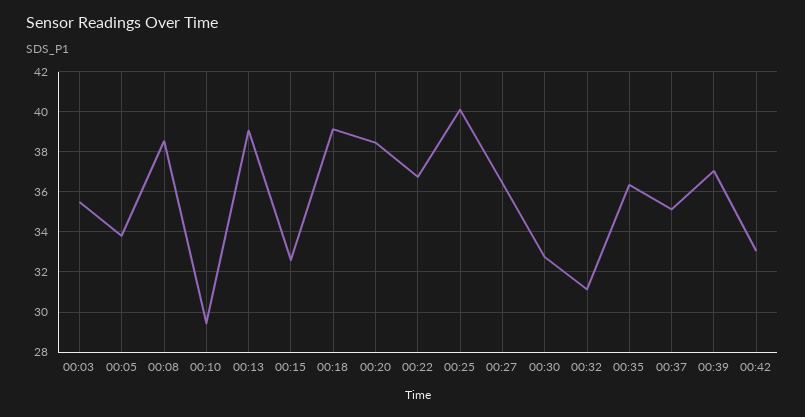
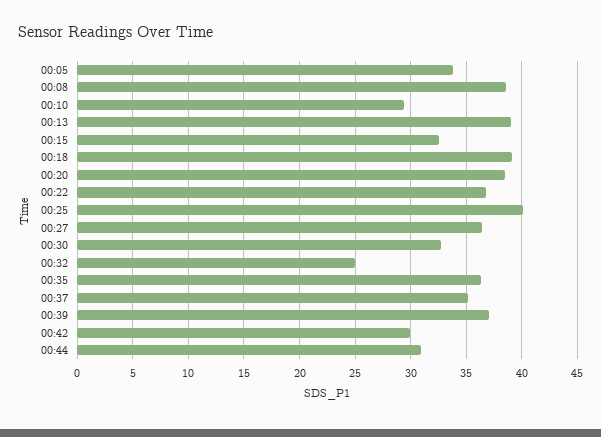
00:03: 35.5 -> none
00:32: 31 -> 25
00:42: 33 -> 30
00:44: none -> 31

